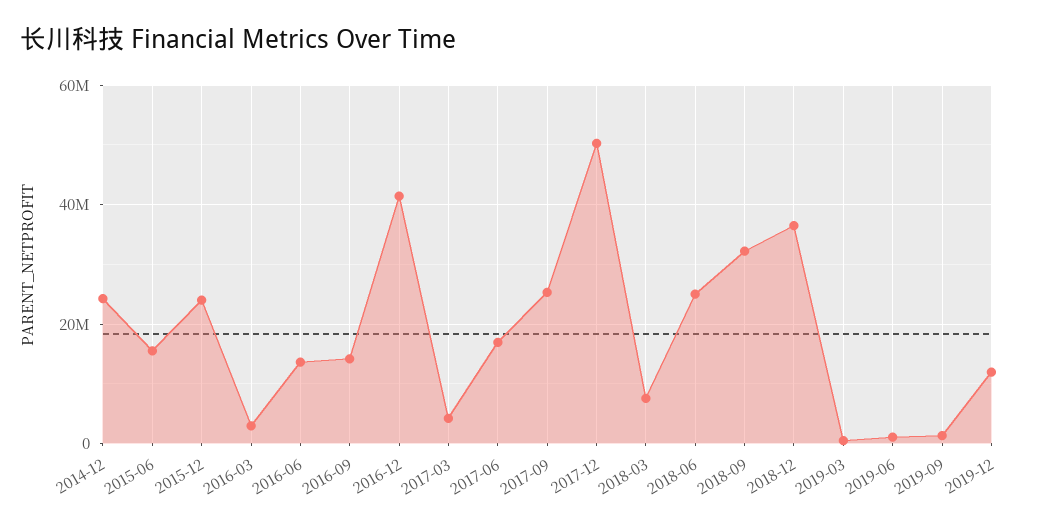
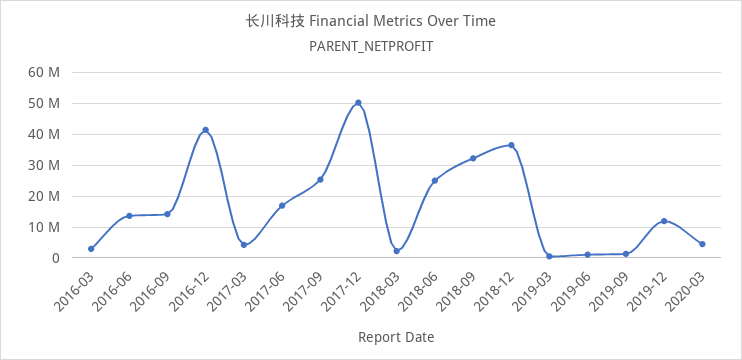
2014-12: 24000000 -> none
2015-06: 16000000 -> none
2015-12: 24000000 -> none
2018-03: 8000000 -> 2000000
2020-03: none -> 4000000

